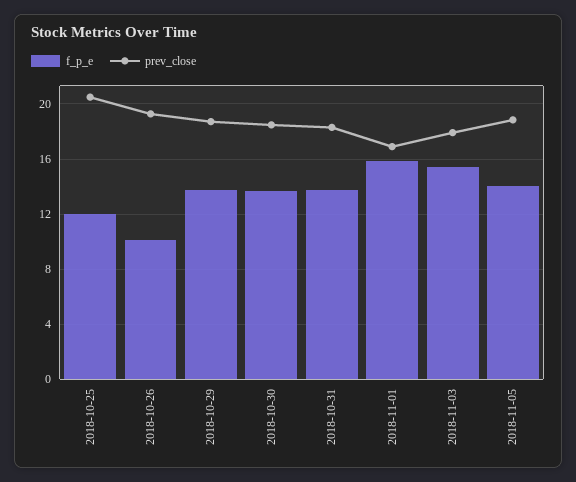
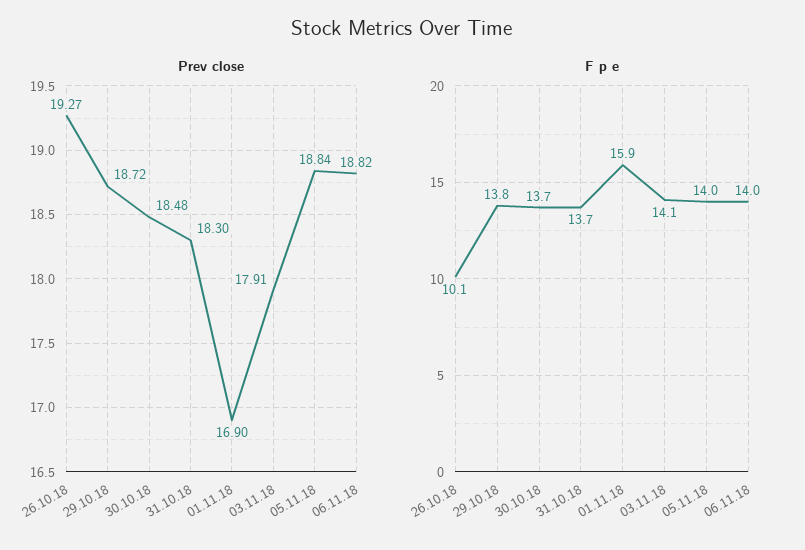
f_p_e, 2018-10-25: 12 -> none
prev_close, 2018-10-25: 20.5 -> none
f_p_e, 2018-11-03: 15.5 -> 14.1
prev_close, 06.11.18: none -> 18.82
f_p_e, 06.11.18: none -> 14

